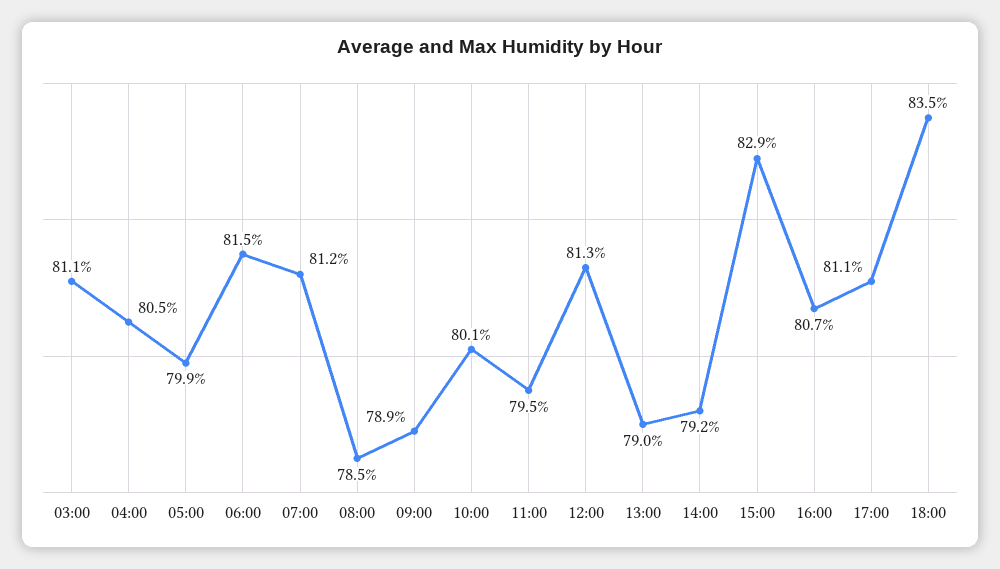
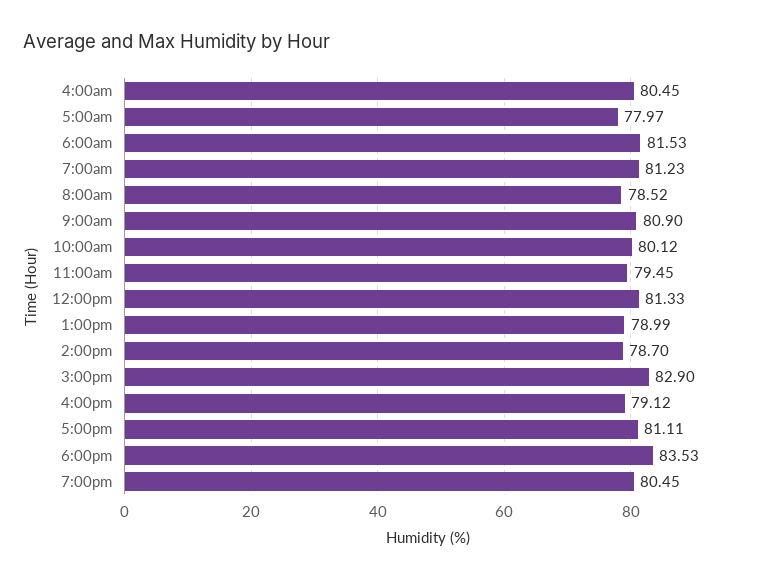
03:00: 81.1 -> none
05:00: 79.9 -> 77.97
09:00: 78.9 -> 80.9
14:00: 79.2 -> 78.7
16:00: 80.7 -> 79.12
7:00pm: none -> 80.45

